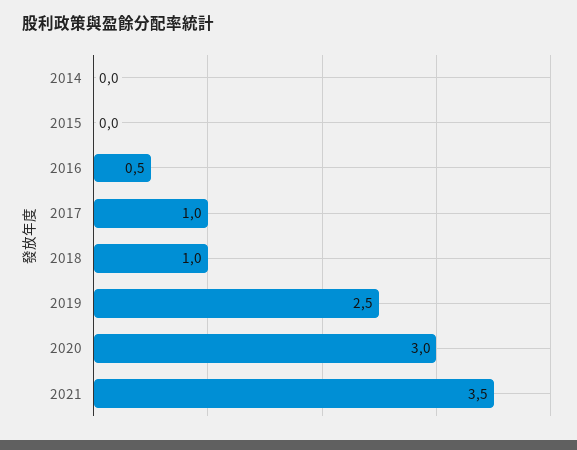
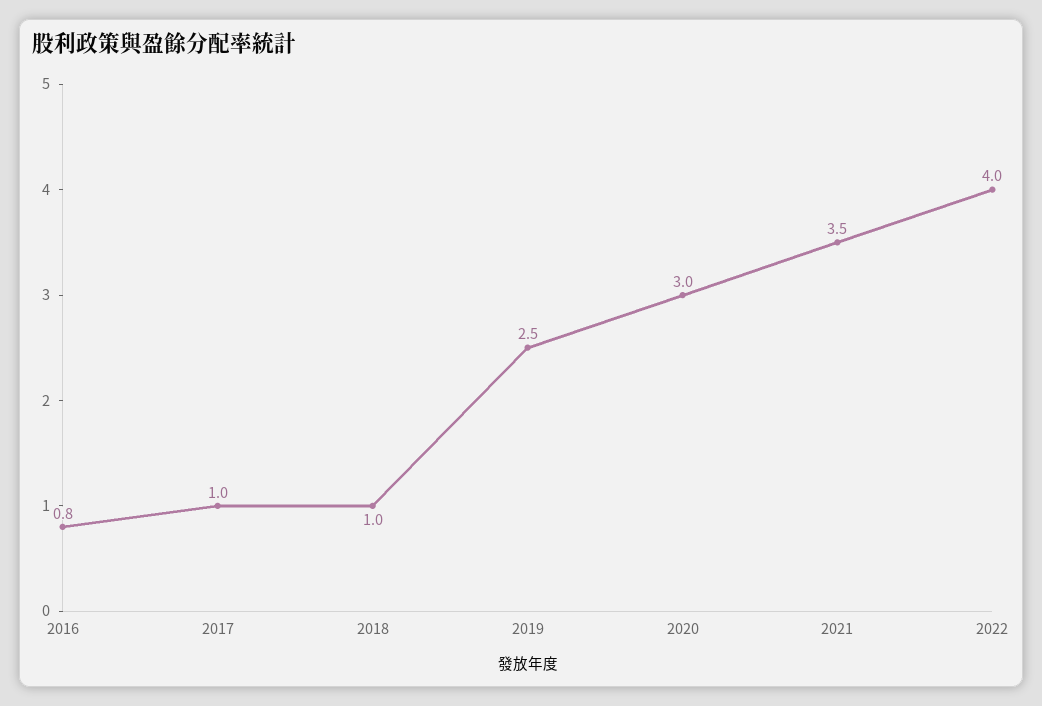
2014: 0 -> none
2015: 0 -> none
2016: 0.5 -> 0.8
2022: none -> 4

